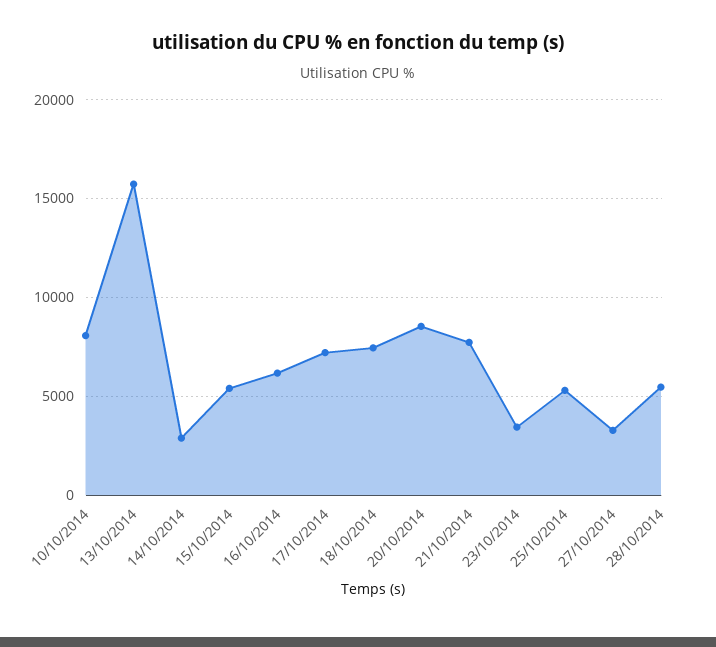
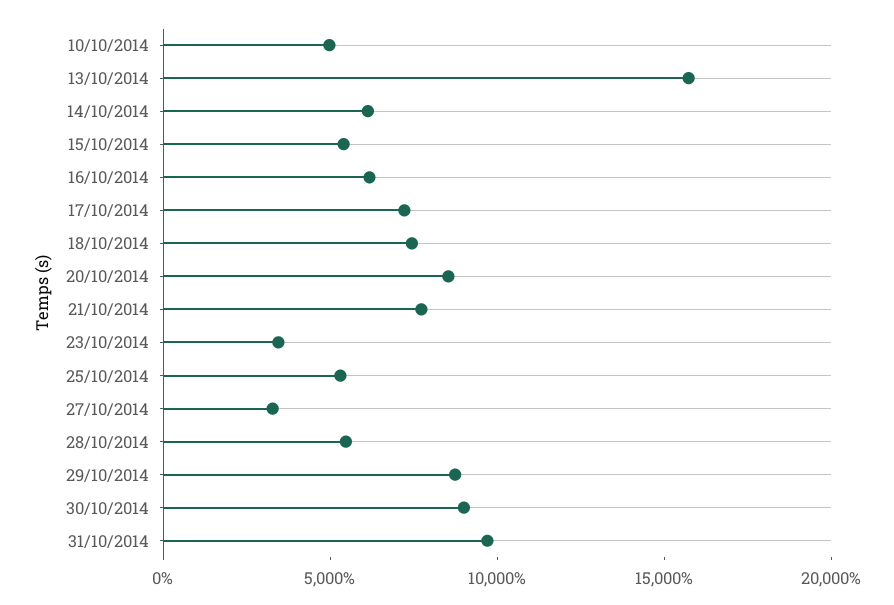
10/10/2014: 8000 -> 5000
14/10/2014: 3000 -> 6000
29/10/2014: none -> 9000
30/10/2014: none -> 9000
31/10/2014: none -> 10000

